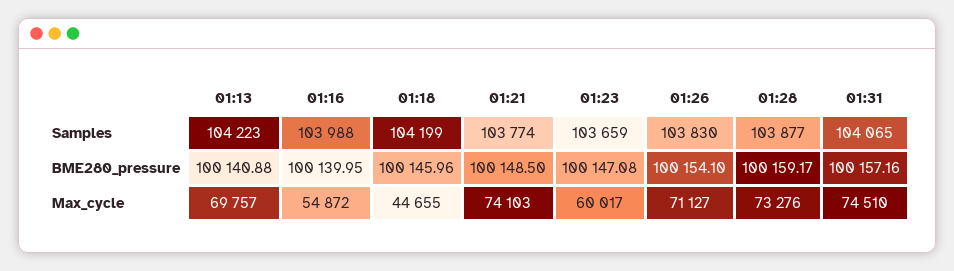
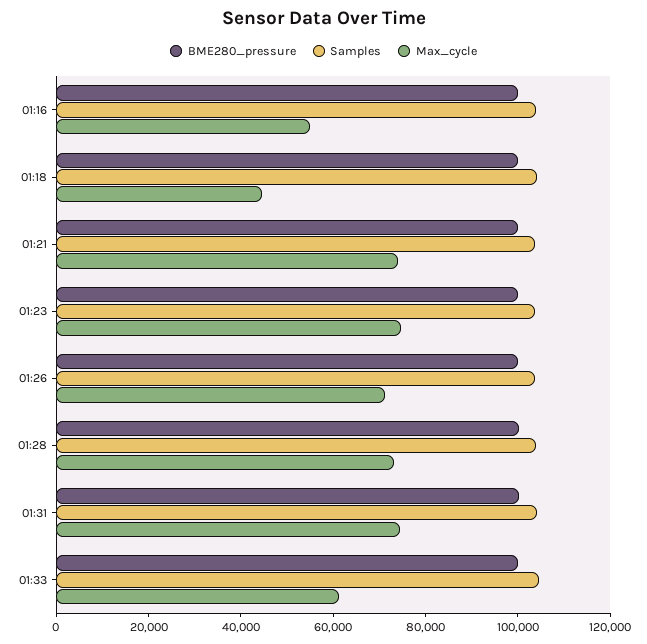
Samples, 01:13: 104223 -> none
BME280_pressure, 01:13: 100140.88 -> none
Max_cycle, 01:13: 69757 -> none
Max_cycle, 01:23: 60017 -> 75000
BME280_pressure, 01:33: none -> 100000
Samples, 01:33: none -> 105000
Max_cycle, 01:33: none -> 60000

